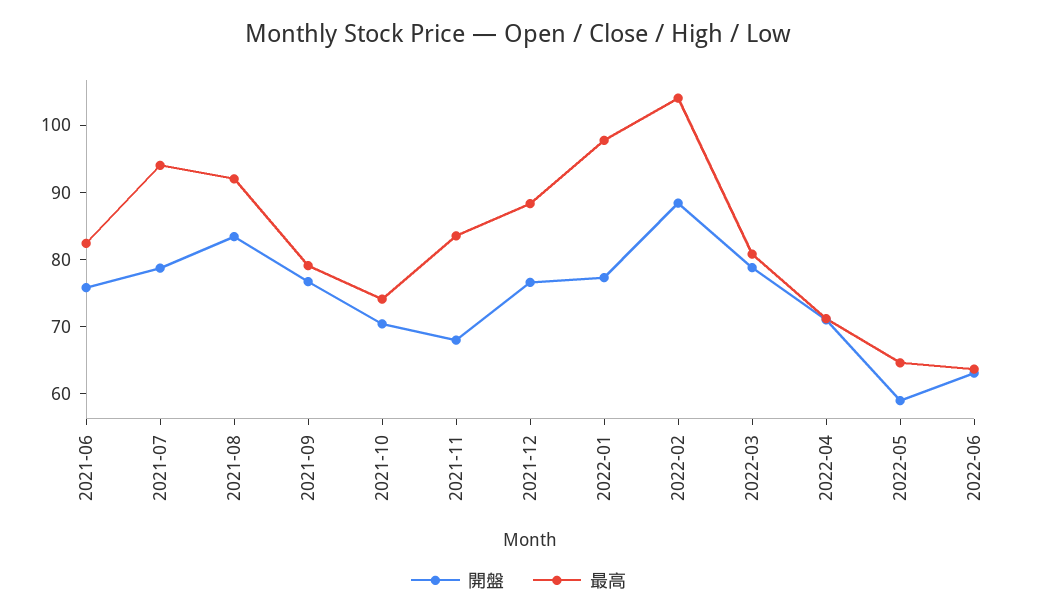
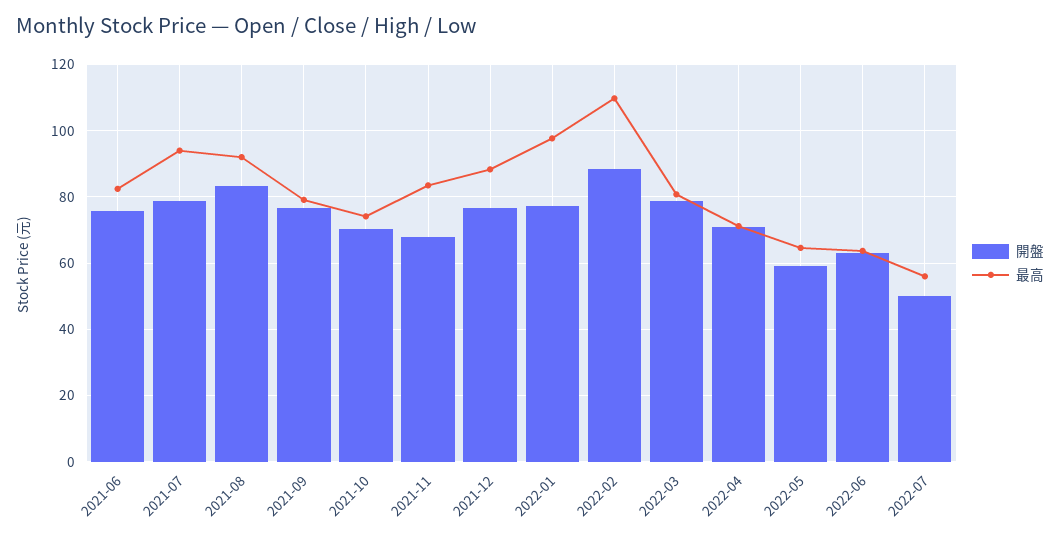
最高, 2022-02: 104 -> 110
開盤, 2022-07: none -> 50
最高, 2022-07: none -> 56

